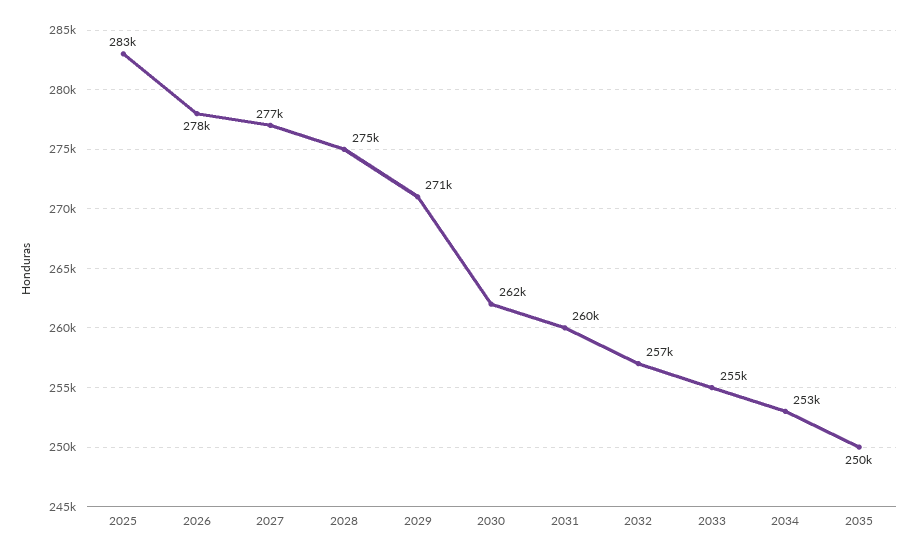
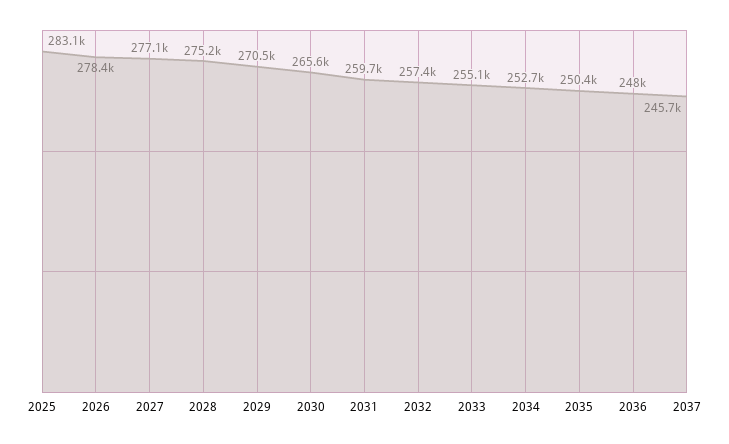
2030: 262000 -> 265600
2036: none -> 248000
2037: none -> 245700

